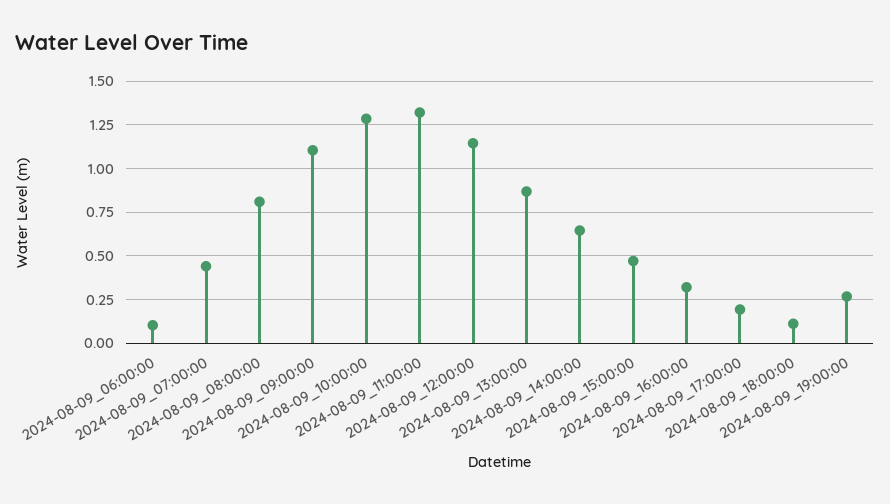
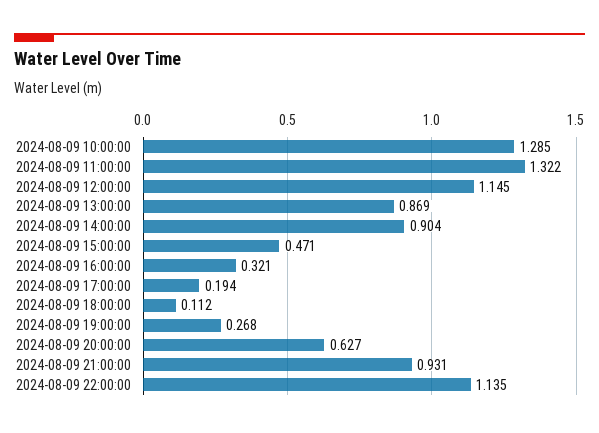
2024-08-09_06:00:00: 0.1 -> none
2024-08-09_07:00:00: 0.45 -> none
2024-08-09_08:00:00: 0.8 -> none
2024-08-09_09:00:00: 1.1 -> none
2024-08-09_14:00:00: 0.65 -> 0.904
2024-08-09 20:00:00: none -> 0.627
2024-08-09 21:00:00: none -> 0.931
2024-08-09 22:00:00: none -> 1.135

